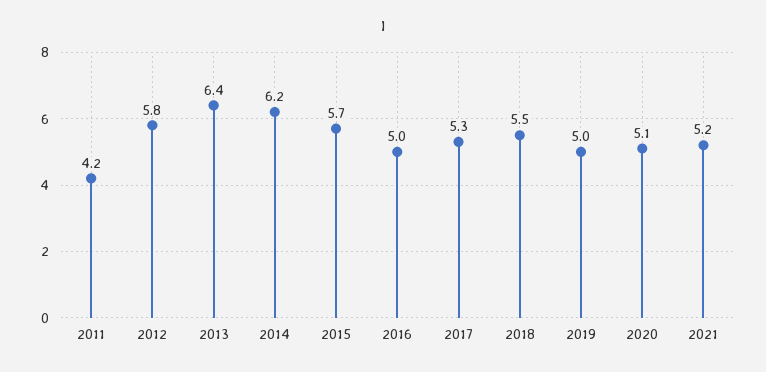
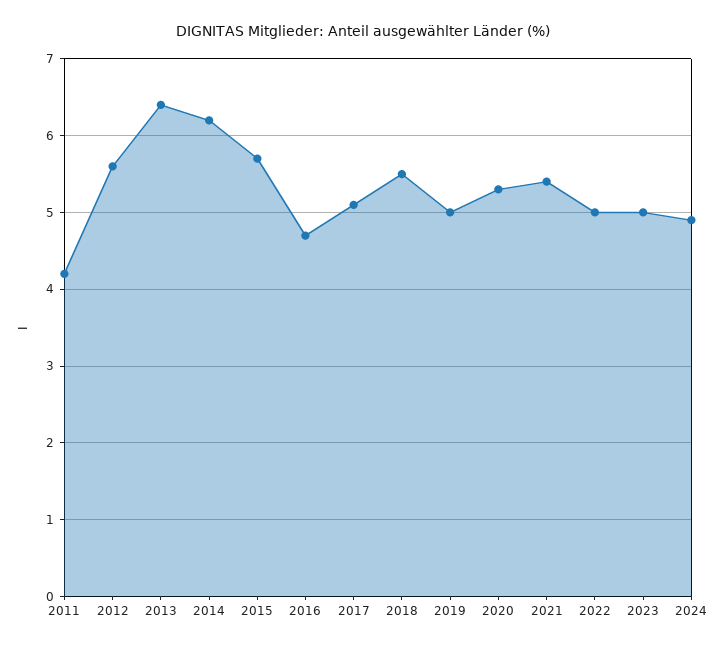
2012: 5.8 -> 5.6
2016: 5 -> 4.7
2017: 5.3 -> 5.1
2020: 5.1 -> 5.3
2021: 5.2 -> 5.4
2022: none -> 5
2023: none -> 5
2024: none -> 4.9

